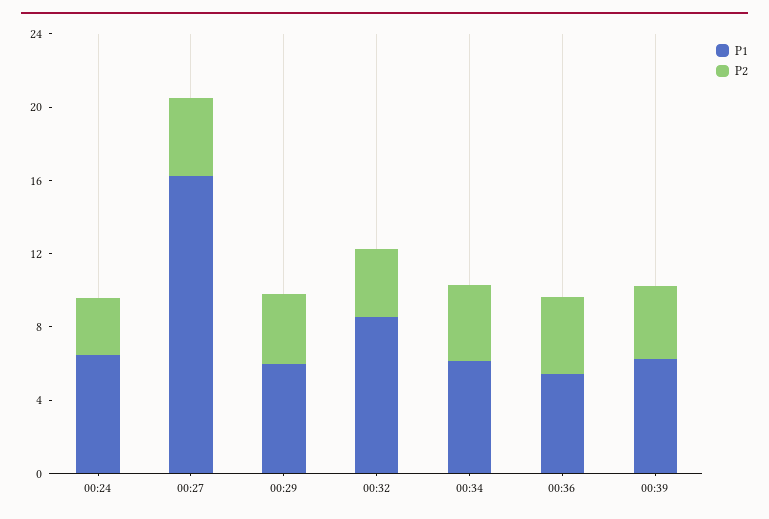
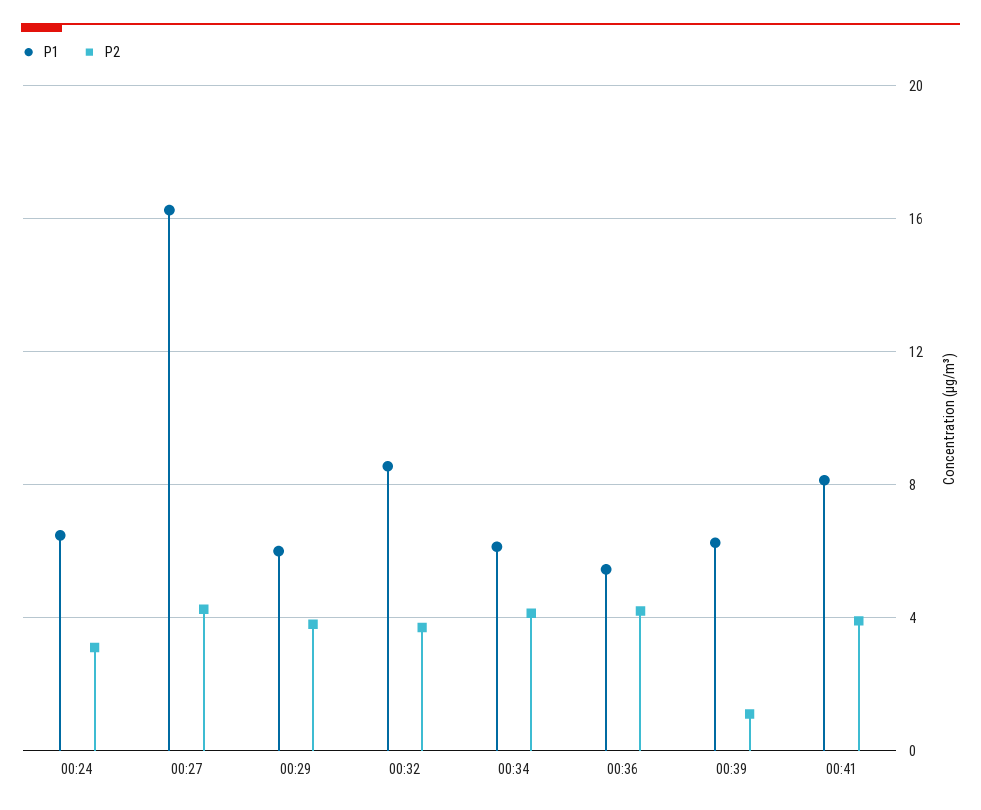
P2, 00:39: 4 -> 1
P1, 00:41: none -> 8
P2, 00:41: none -> 4

